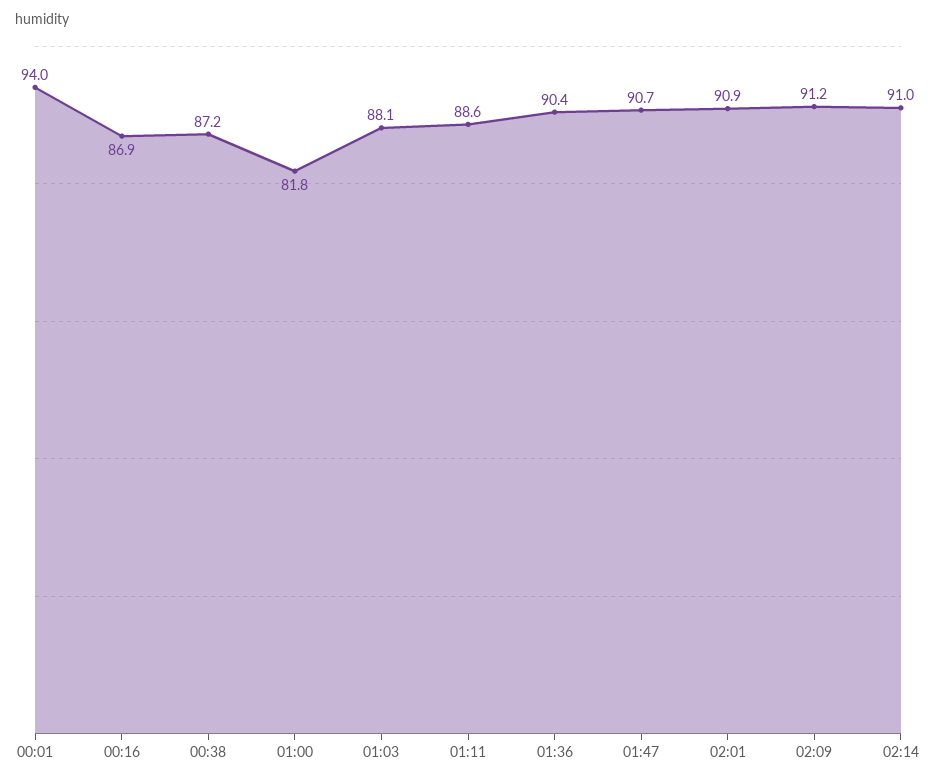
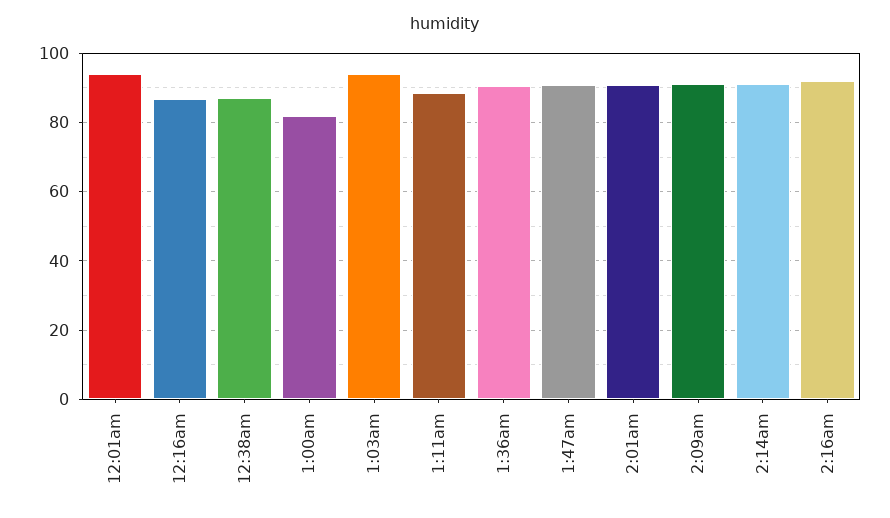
01:03: 88.1 -> 94
2:16am: none -> 92

